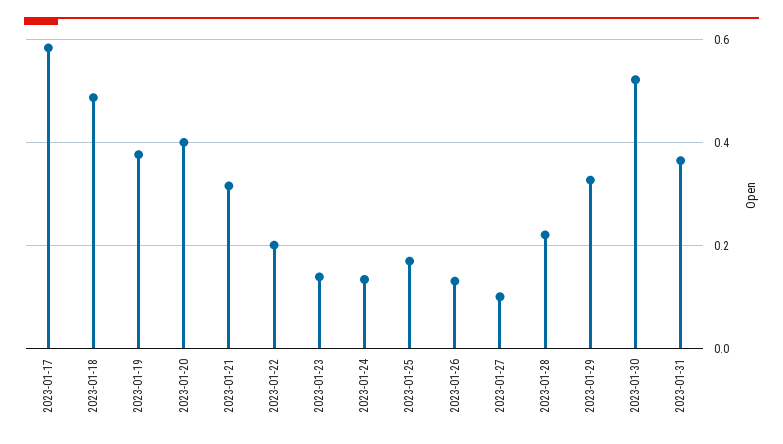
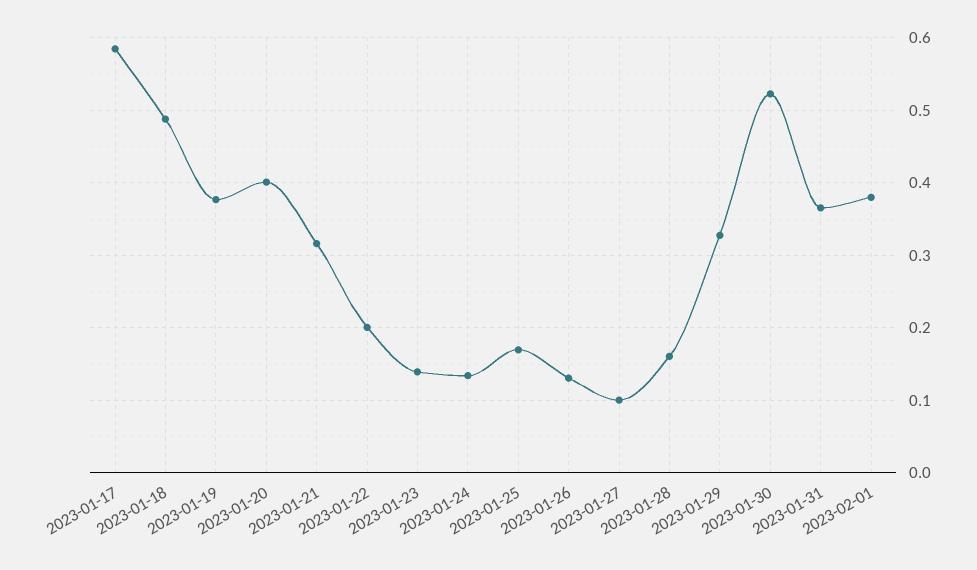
2023-01-28: 0.22 -> 0.16
2023-02-01: none -> 0.38

